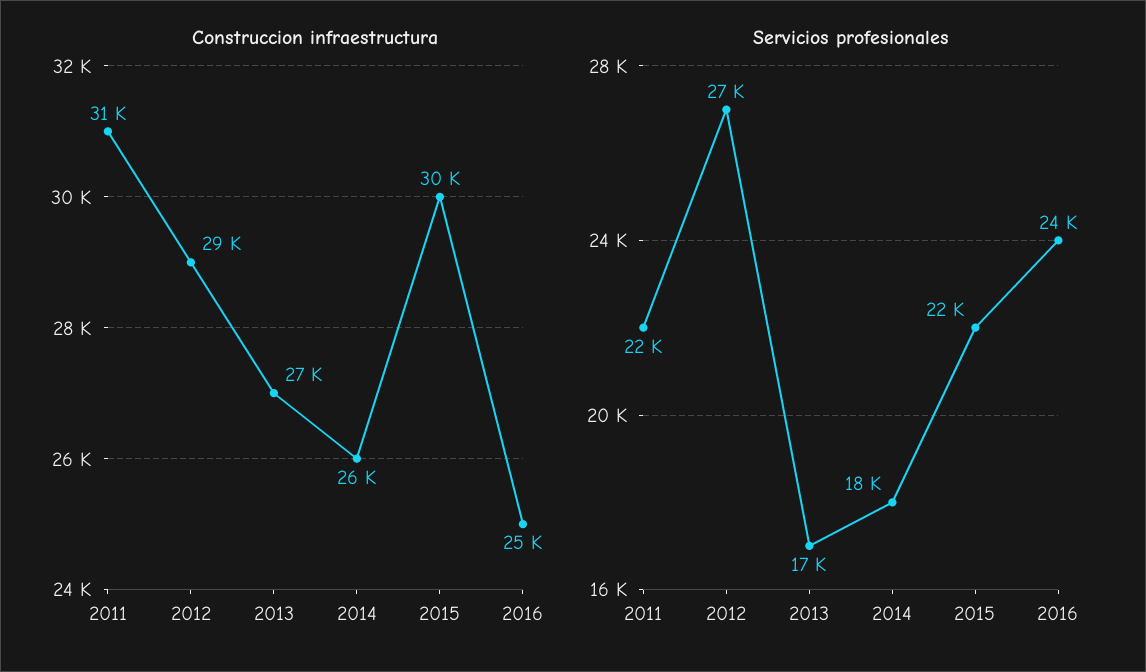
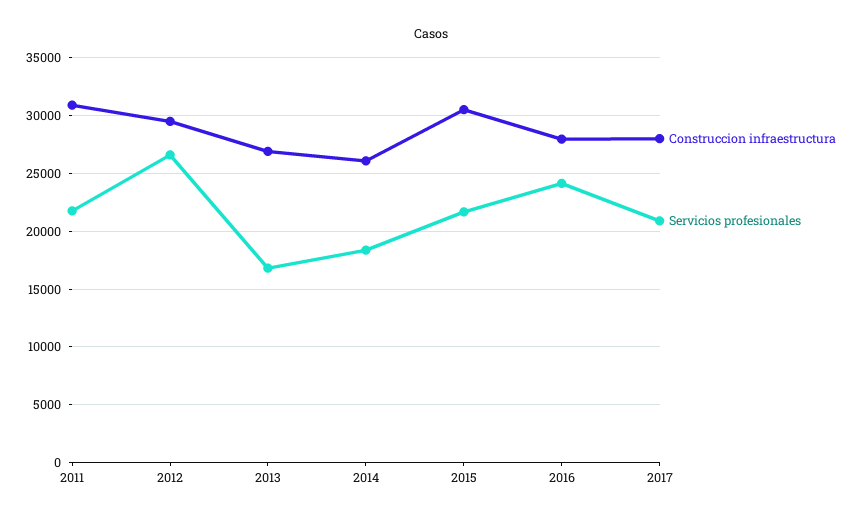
Construccion infraestructura, 2016: 25000 -> 28000
Construccion infraestructura, 2017: none -> 28000
Servicios profesionales, 2017: none -> 21000

